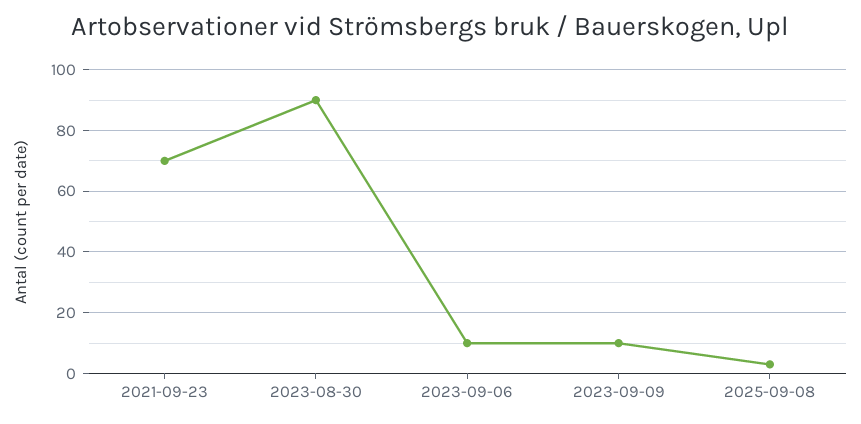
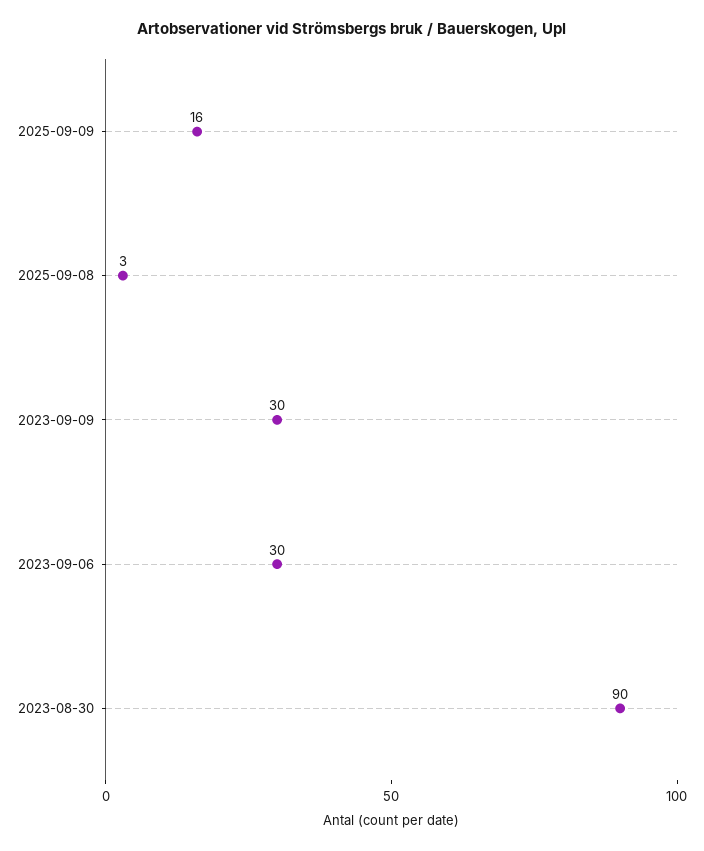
2021-09-23: 70 -> none
2023-09-06: 10 -> 30
2023-09-09: 10 -> 30
2025-09-09: none -> 16

